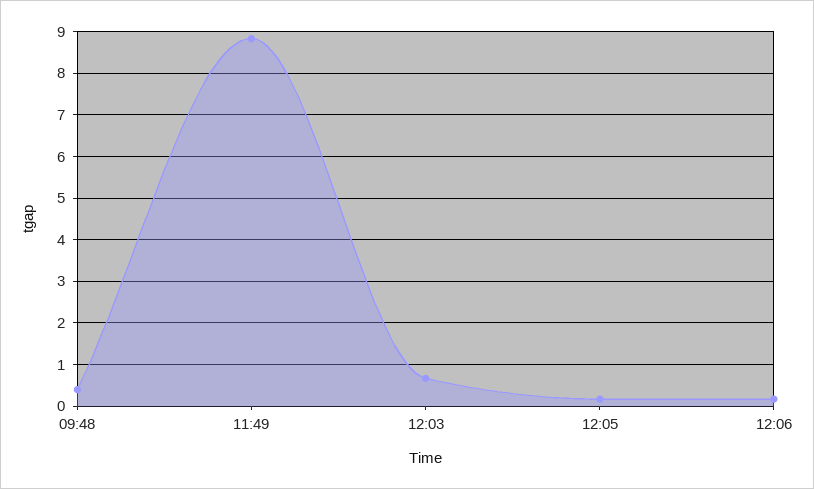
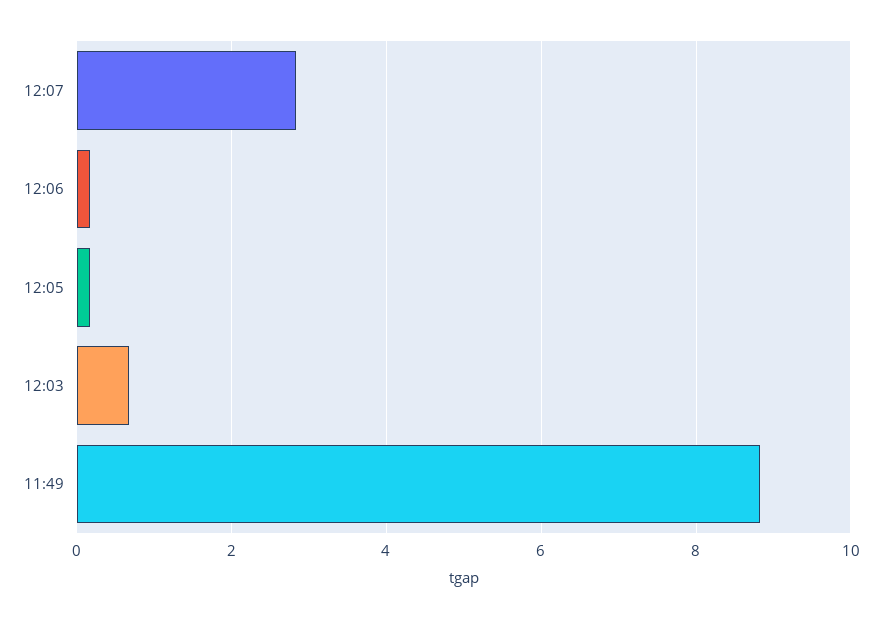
09:48: 0.4 -> none
12:07: none -> 2.8

